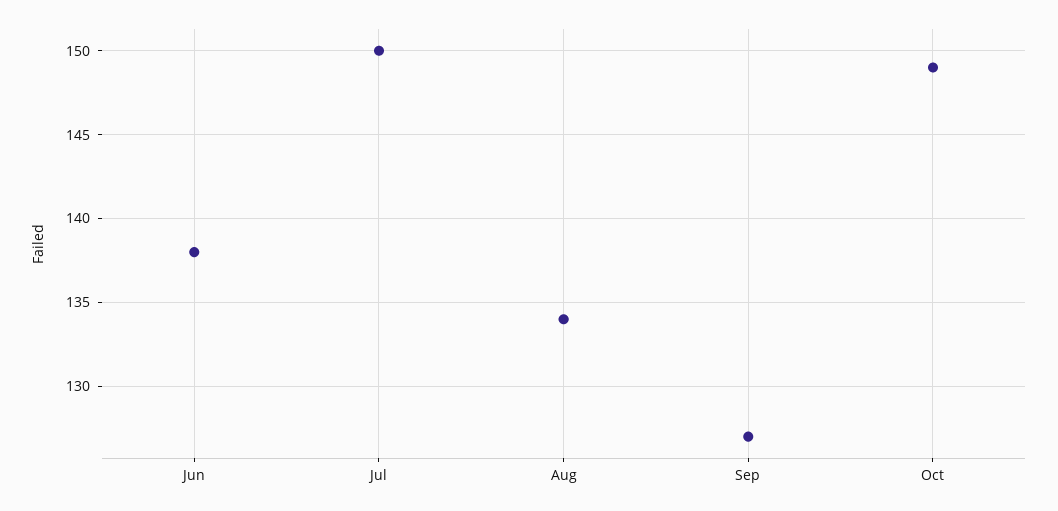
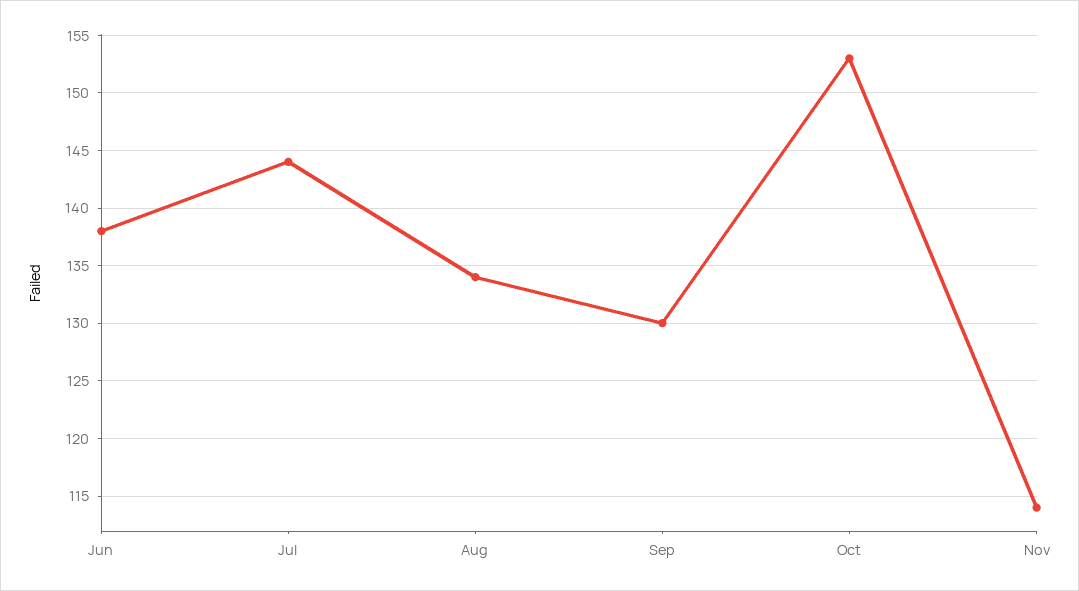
Jul: 150 -> 144
Sep: 127 -> 130
Oct: 149 -> 153
Nov: none -> 114

